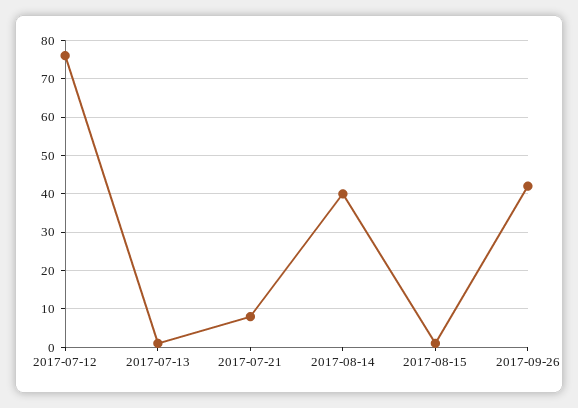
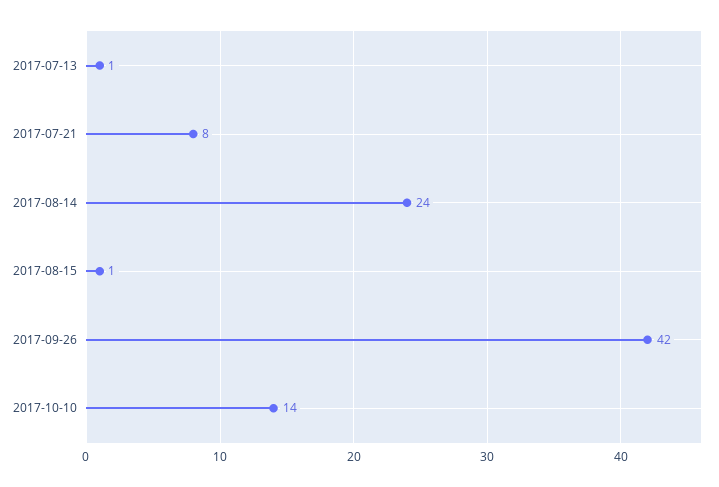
2017-07-12: 75 -> none
2017-08-14: 40 -> 24
2017-10-10: none -> 14

